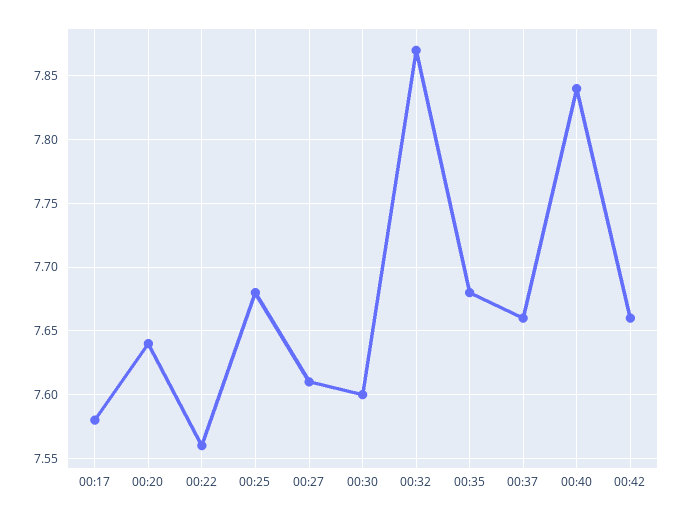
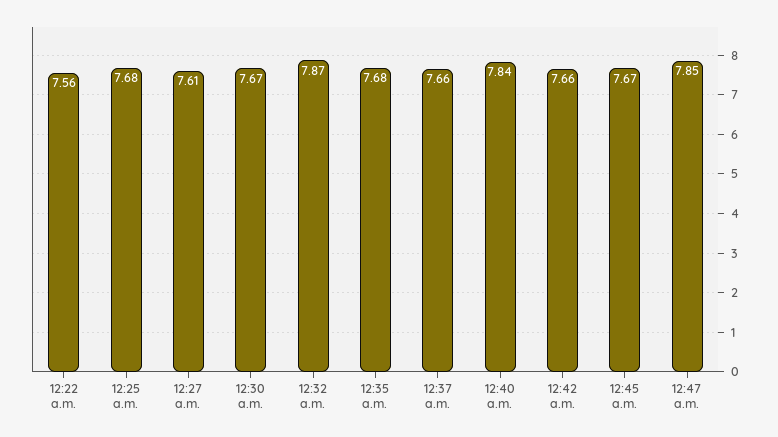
00:17: 7.58 -> none
00:20: 7.64 -> none
00:30: 7.6 -> 7.67
12:45 a.m.: none -> 7.67
12:47 a.m.: none -> 7.85

